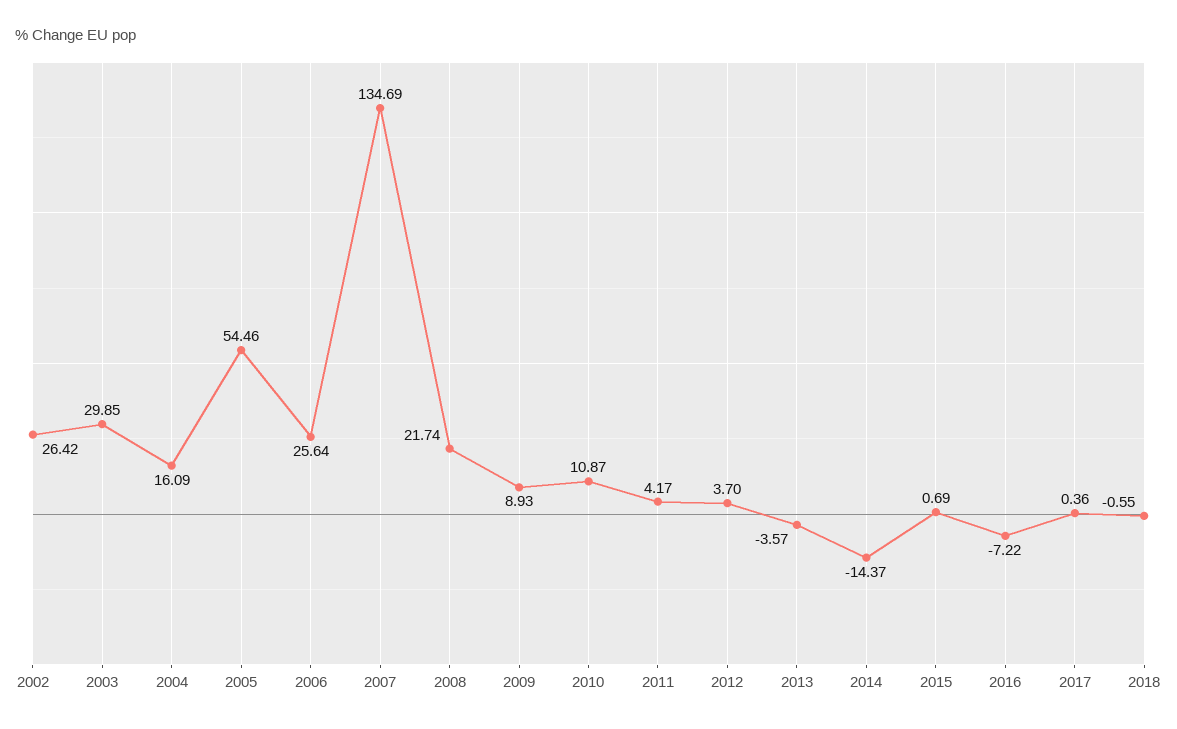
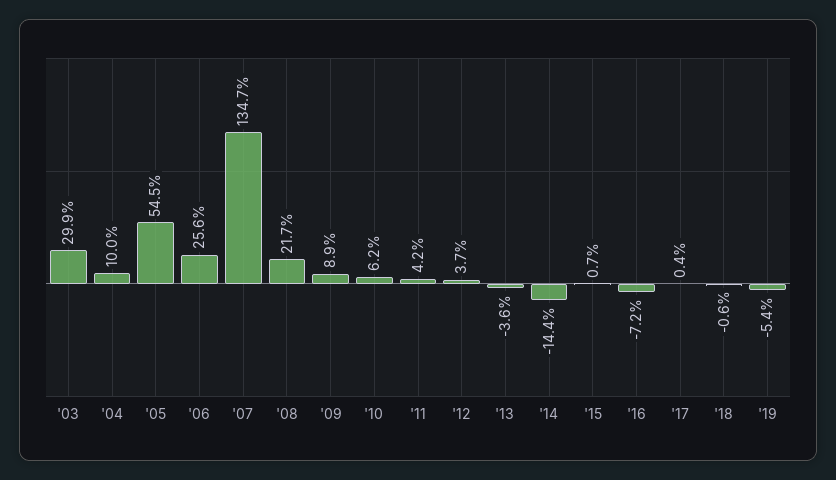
2002: 26.42 -> none
2004: 16.09 -> 10
2010: 10.87 -> 6.2
'19: none -> -5.4

